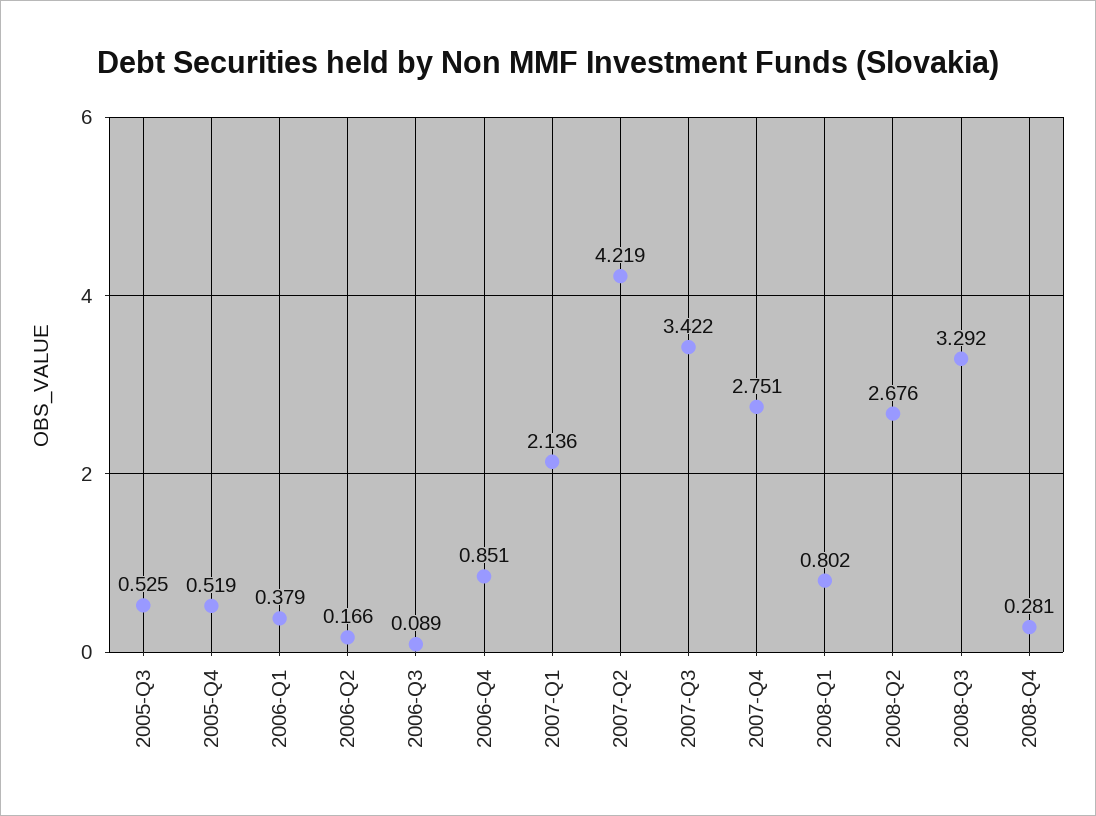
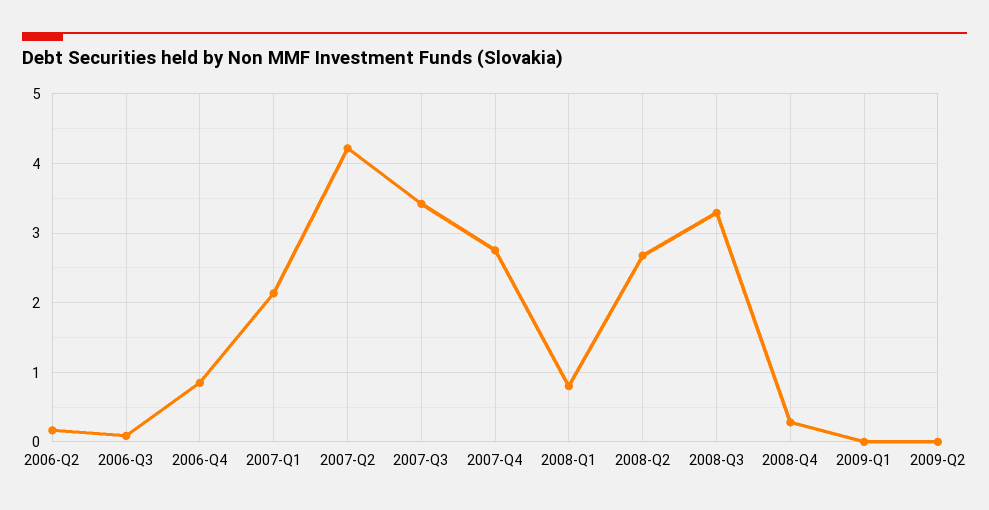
2005-Q3: 0.525 -> none
2005-Q4: 0.519 -> none
2006-Q1: 0.379 -> none
2009-Q1: none -> 0
2009-Q2: none -> 0

